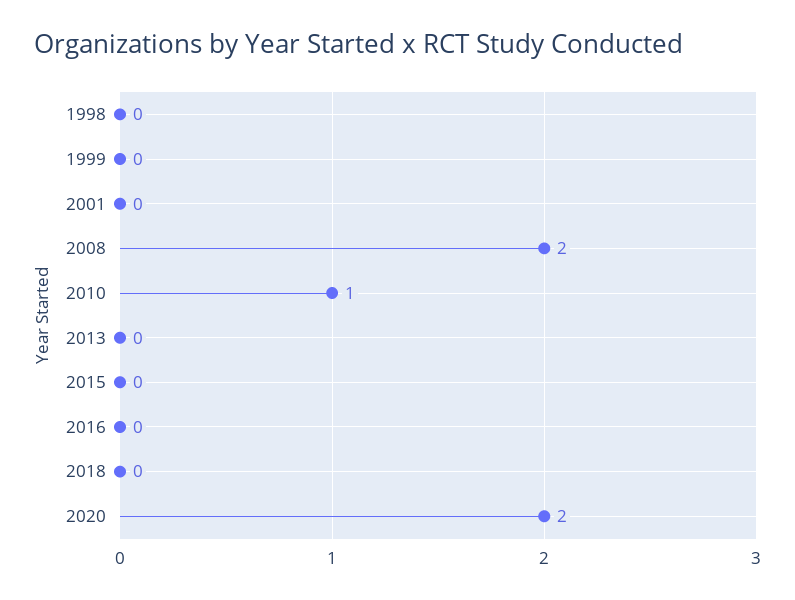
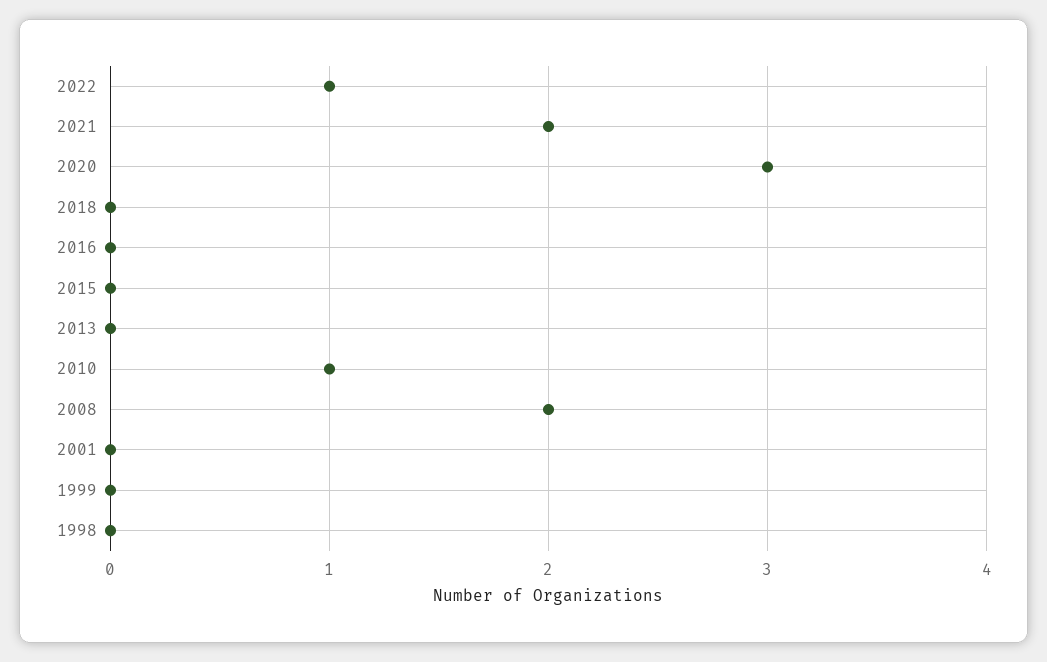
2020: 2 -> 3
2022: none -> 1
2021: none -> 2

